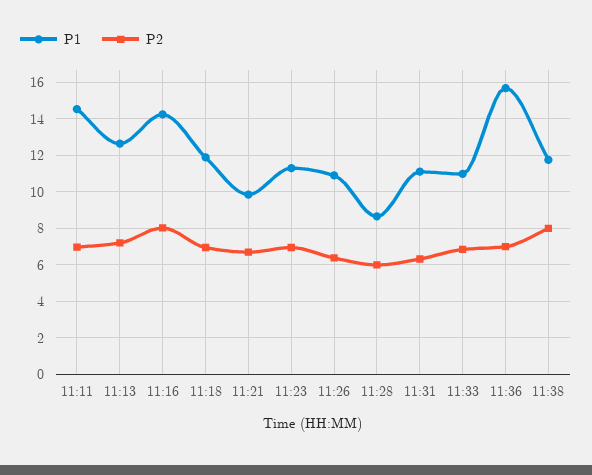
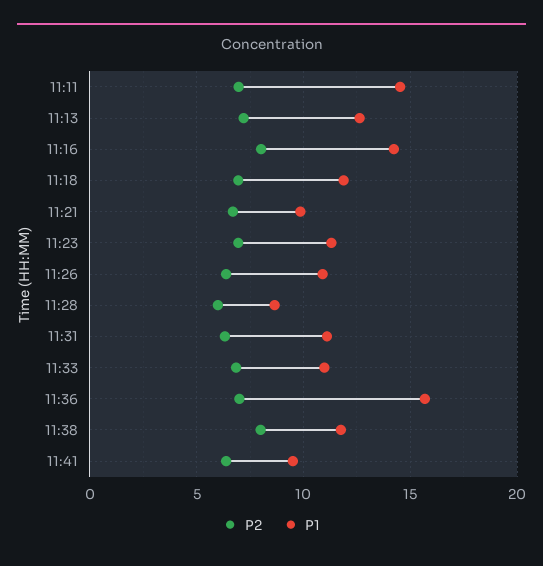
P2, 11:41: none -> 6.5
P1, 11:41: none -> 9.5

